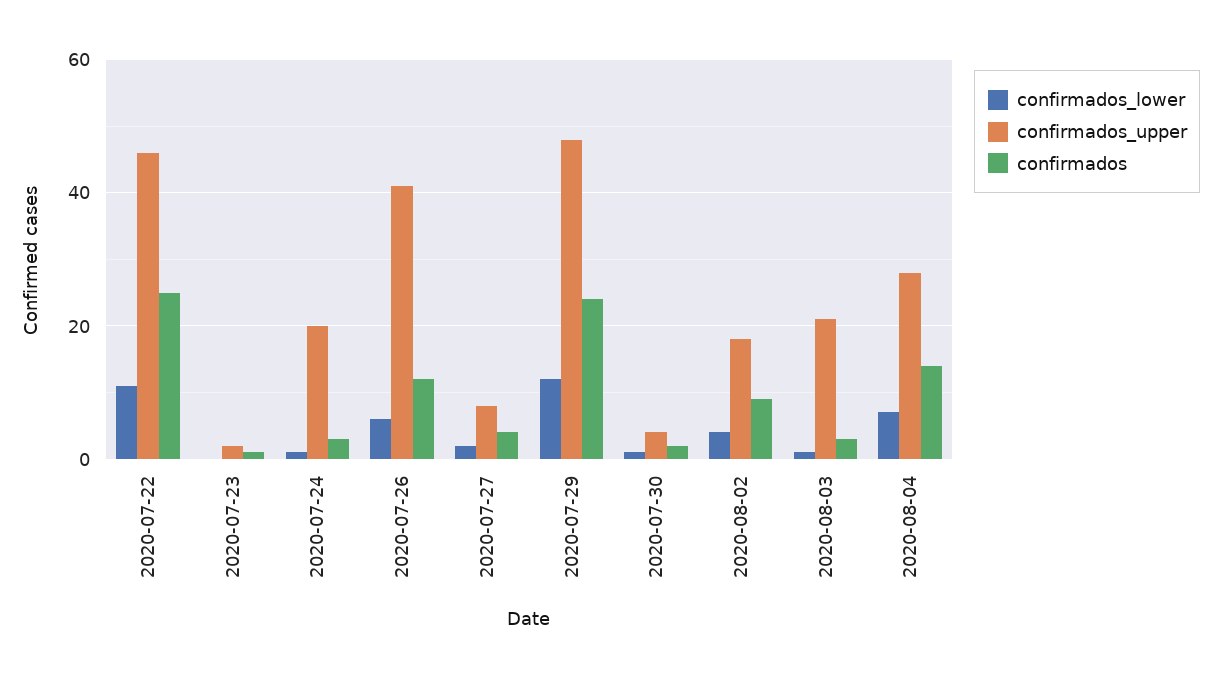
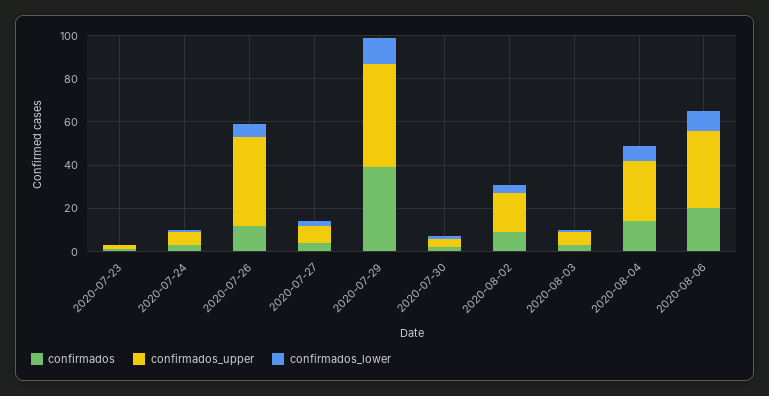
confirmados_lower, 2020-07-22: 10 -> none
confirmados_upper, 2020-07-22: 45 -> none
confirmados, 2020-07-22: 25 -> none
confirmados_upper, 2020-07-24: 20 -> 5
confirmados, 2020-07-29: 25 -> 40
confirmados_upper, 2020-08-03: 20 -> 5
confirmados, 2020-08-06: none -> 20
confirmados_upper, 2020-08-06: none -> 35
confirmados_lower, 2020-08-06: none -> 10

